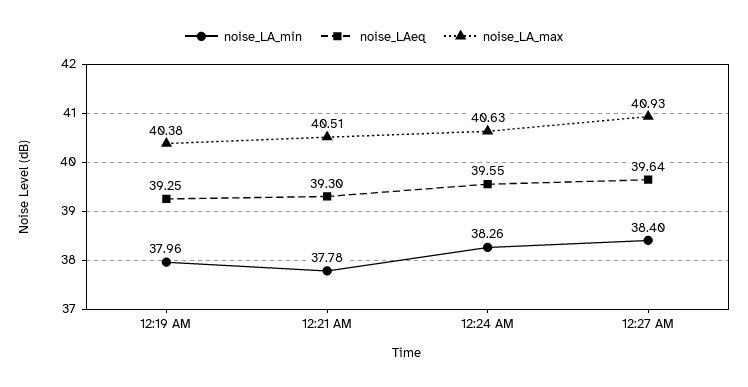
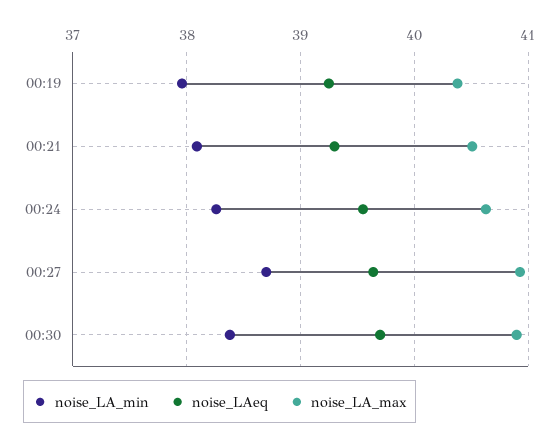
noise_LA_min, 12:21 AM: 37.78 -> 38.1
noise_LA_min, 12:27 AM: 38.4 -> 38.7
noise_LA_min, 00:30: none -> 38.4
noise_LAeq, 00:30: none -> 39.7
noise_LA_max, 00:30: none -> 40.9

